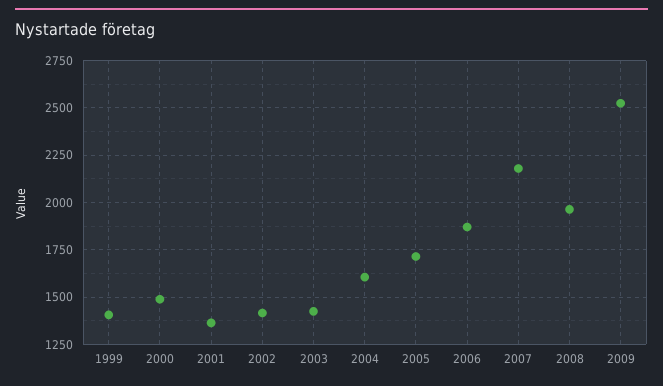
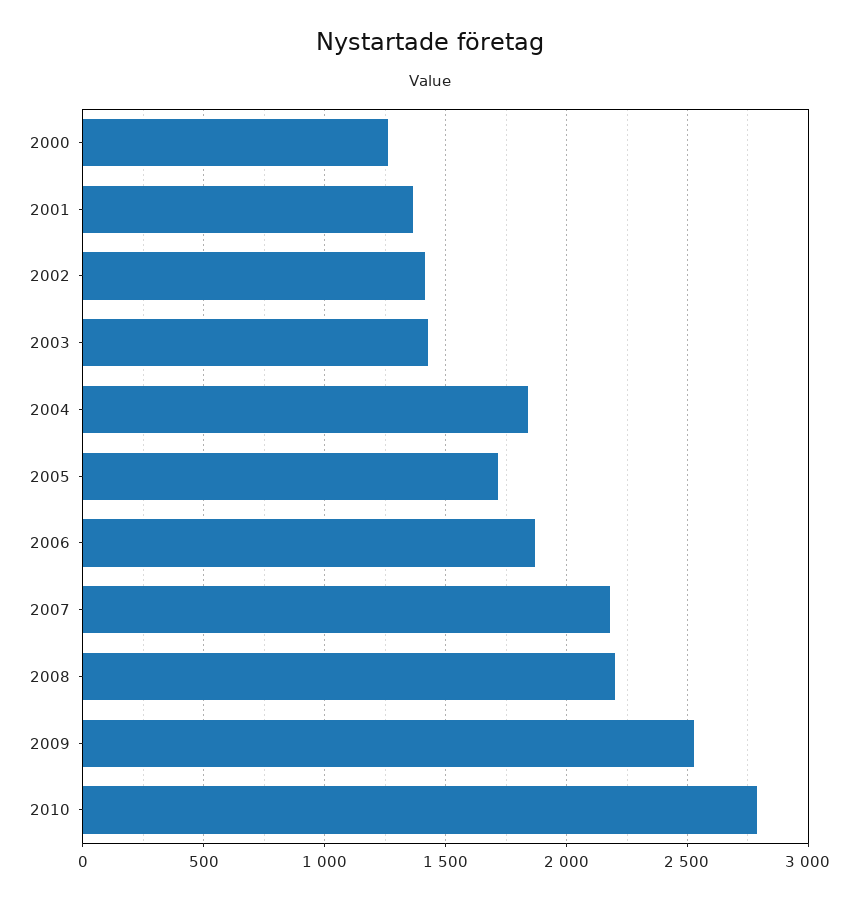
1999: 1400 -> none
2000: 1500 -> 1250
2004: 1600 -> 1850
2008: 1950 -> 2200
2010: none -> 2800

